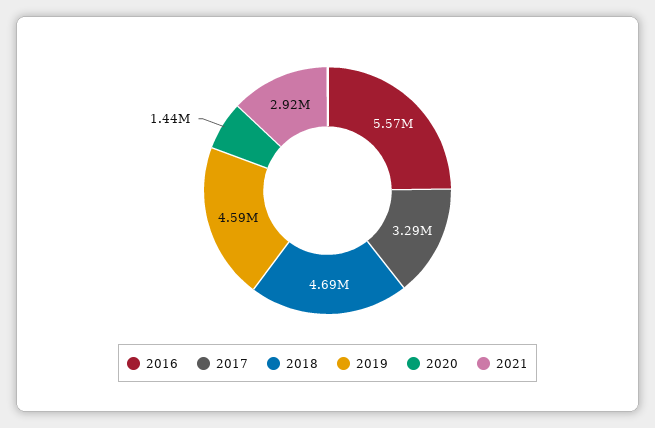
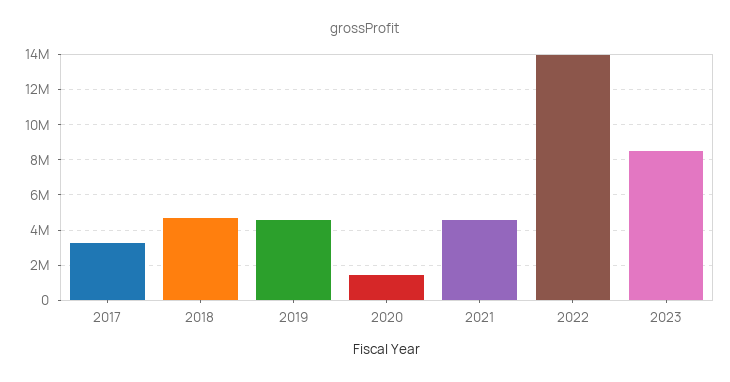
2016: 5570000 -> none
2021: 2920000 -> 4500000
2022: none -> 14000000
2023: none -> 8500000

